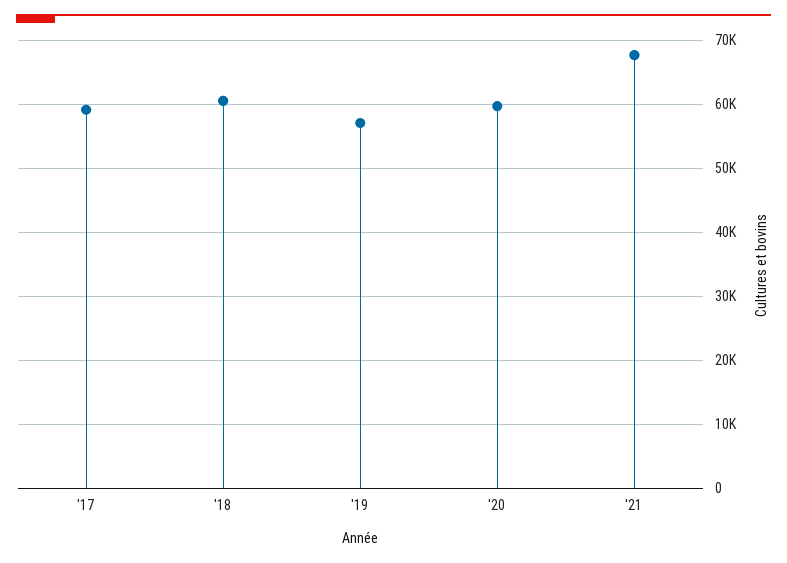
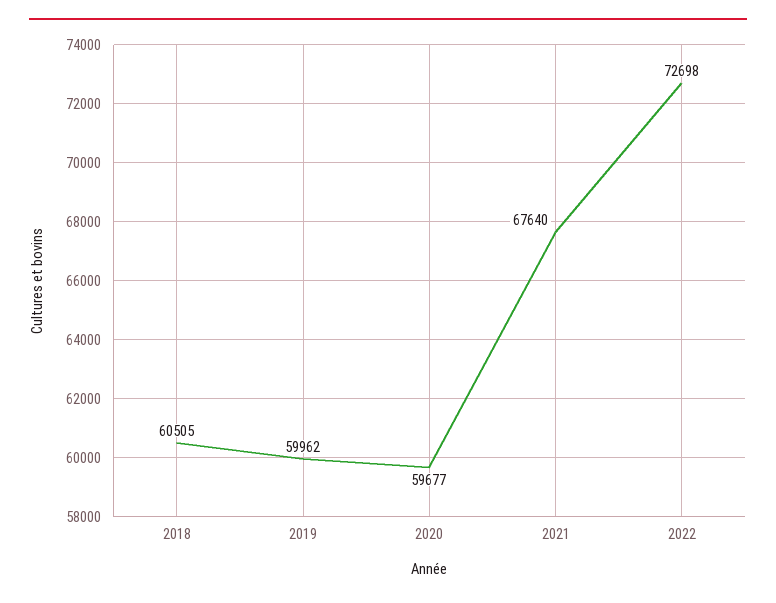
'17: 59000 -> none
'19: 57000 -> 59962
2022: none -> 72698

